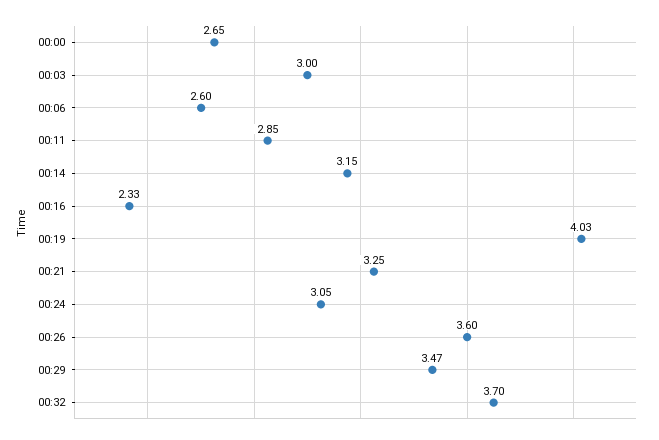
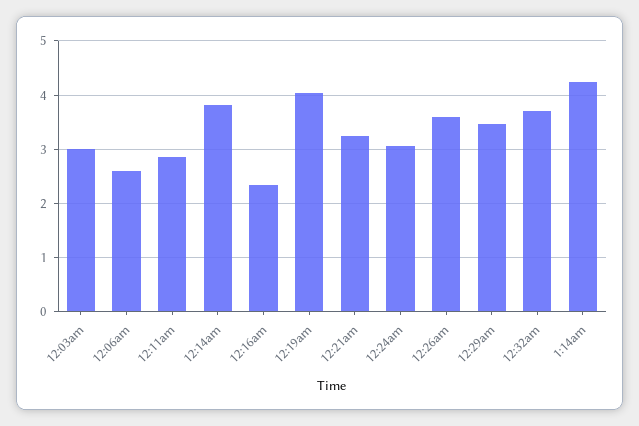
00:00: 2.65 -> none
00:14: 3.15 -> 3.8
1:14am: none -> 4.2

